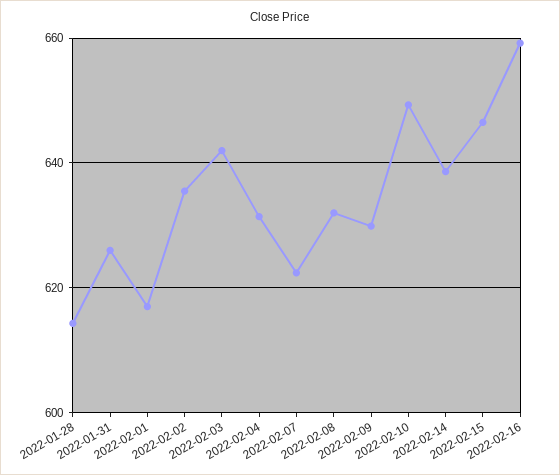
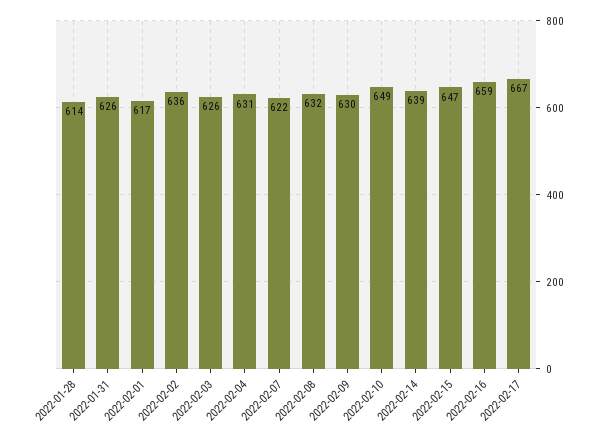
2022-02-03: 642 -> 626
2022-02-17: none -> 667

